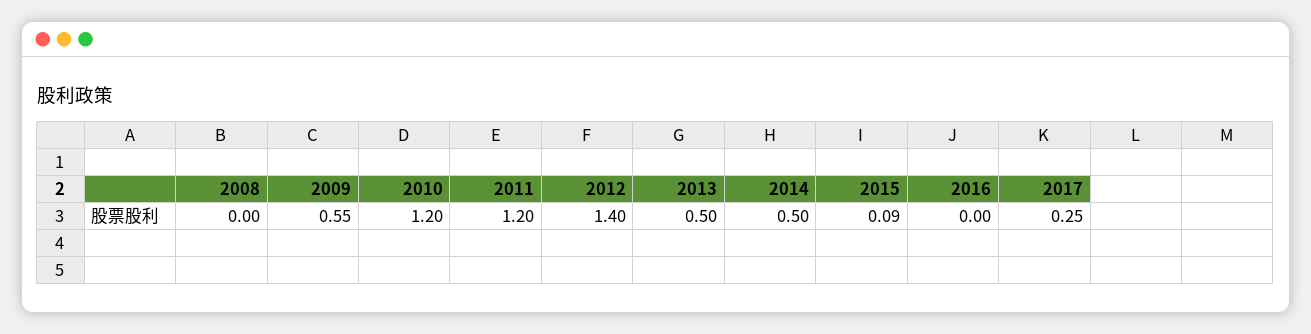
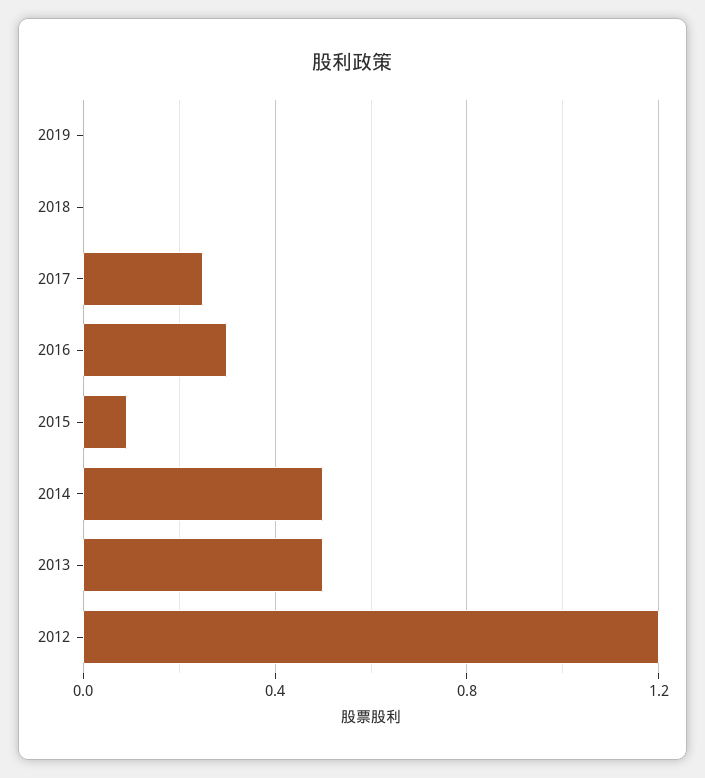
2008: 0 -> none
2009: 0.55 -> none
2010: 1.2 -> none
2011: 1.2 -> none
2012: 1.4 -> 1.2
2016: 0 -> 0.3
2019: none -> 0
2018: none -> 0

